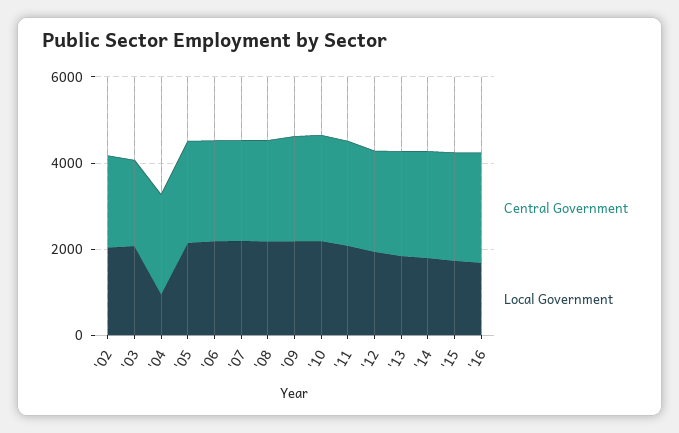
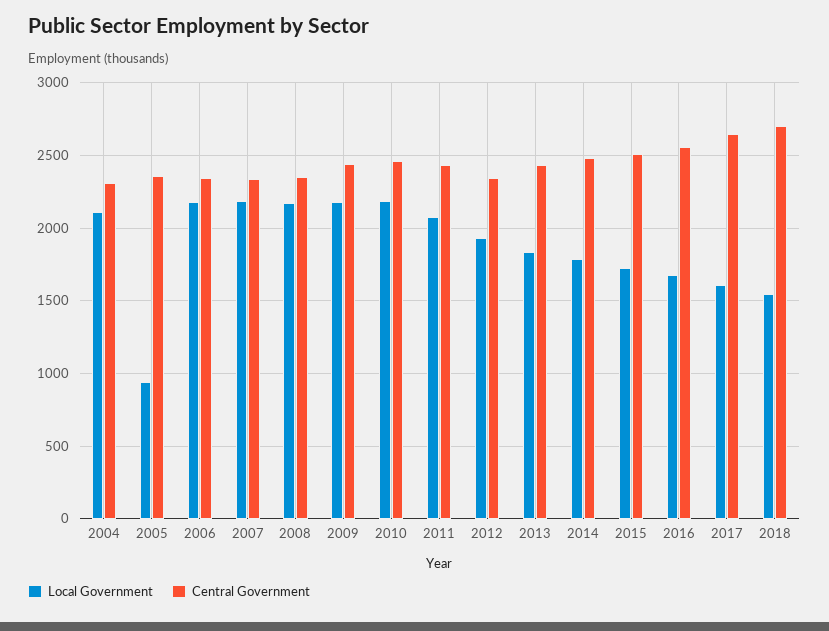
Central Government, '02: 2000 -> none
Local Government, '02: 2000 -> none
Central Government, '03: 2000 -> none
Local Government, '03: 2000 -> none
Local Government, '04: 1000 -> 2100
Local Government, '05: 2000 -> 950
Local Government, 2017: none -> 1600
Central Government, 2017: none -> 2650
Local Government, 2018: none -> 1550
Central Government, 2018: none -> 2700

